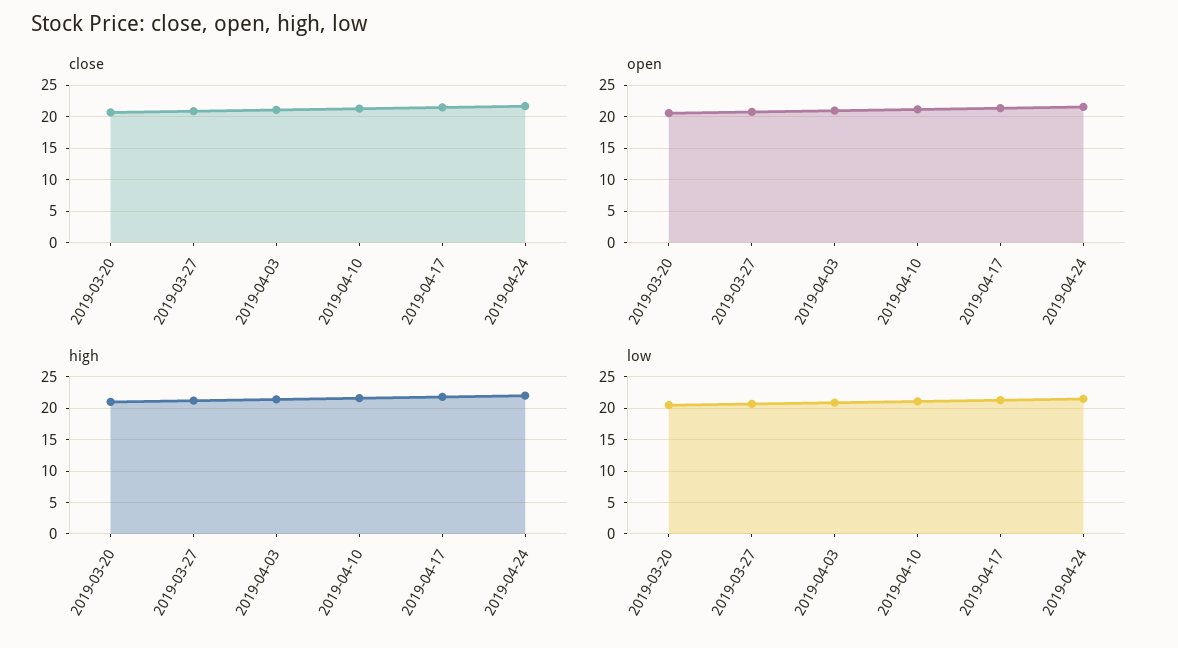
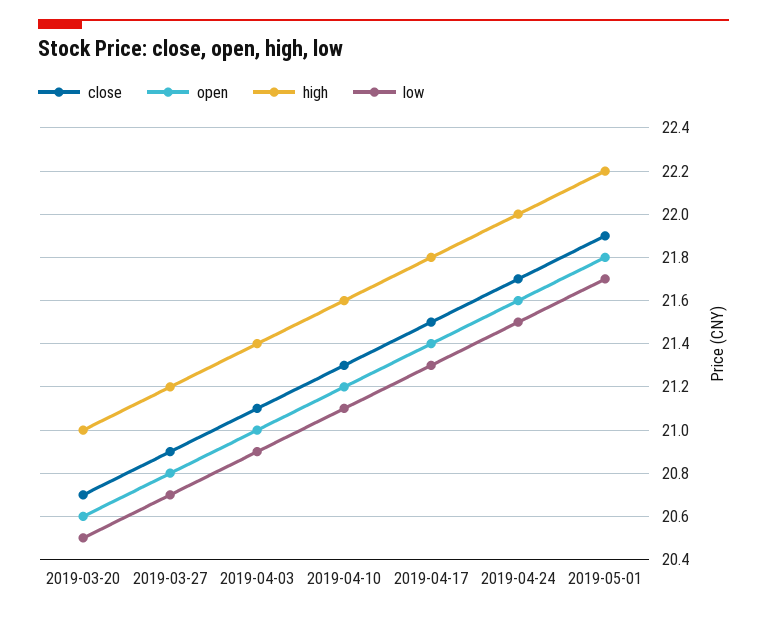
close, 2019-05-01: none -> 21.9
open, 2019-05-01: none -> 21.8
high, 2019-05-01: none -> 22.2
low, 2019-05-01: none -> 21.7

